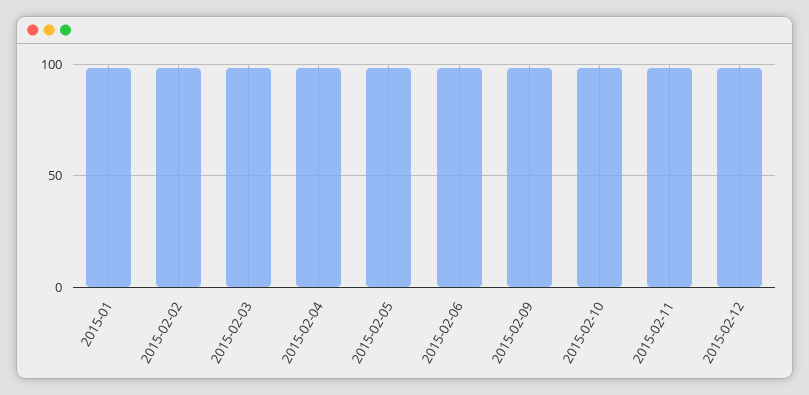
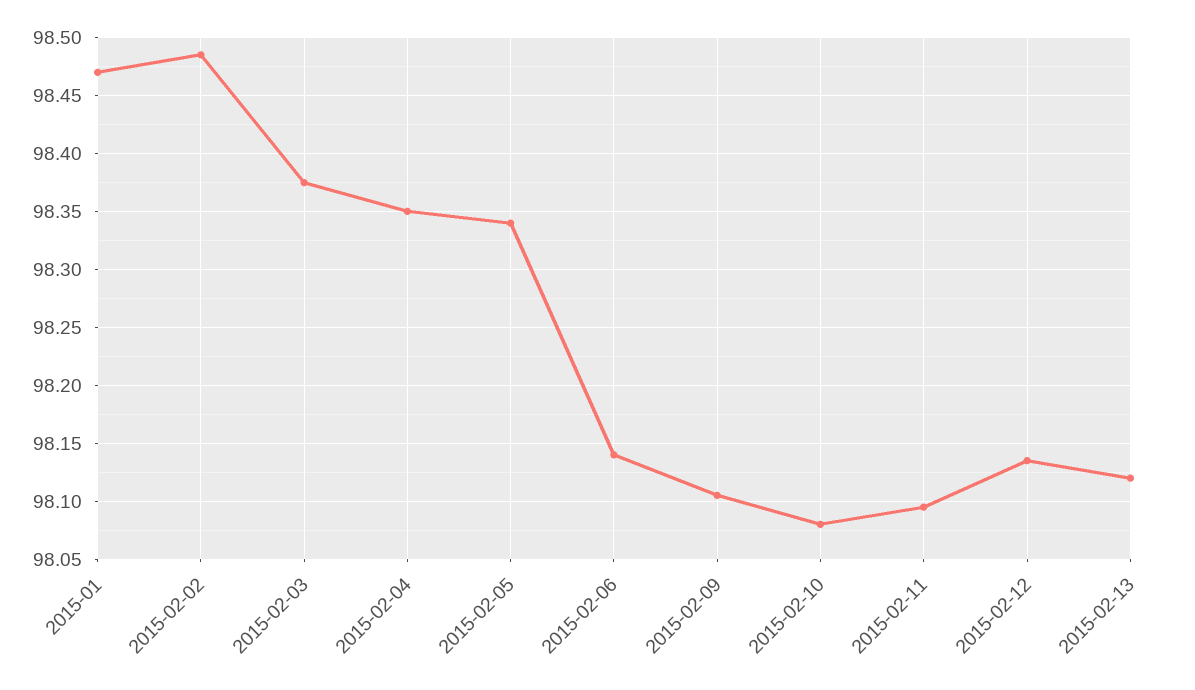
2015-02-13: none -> 98.12

